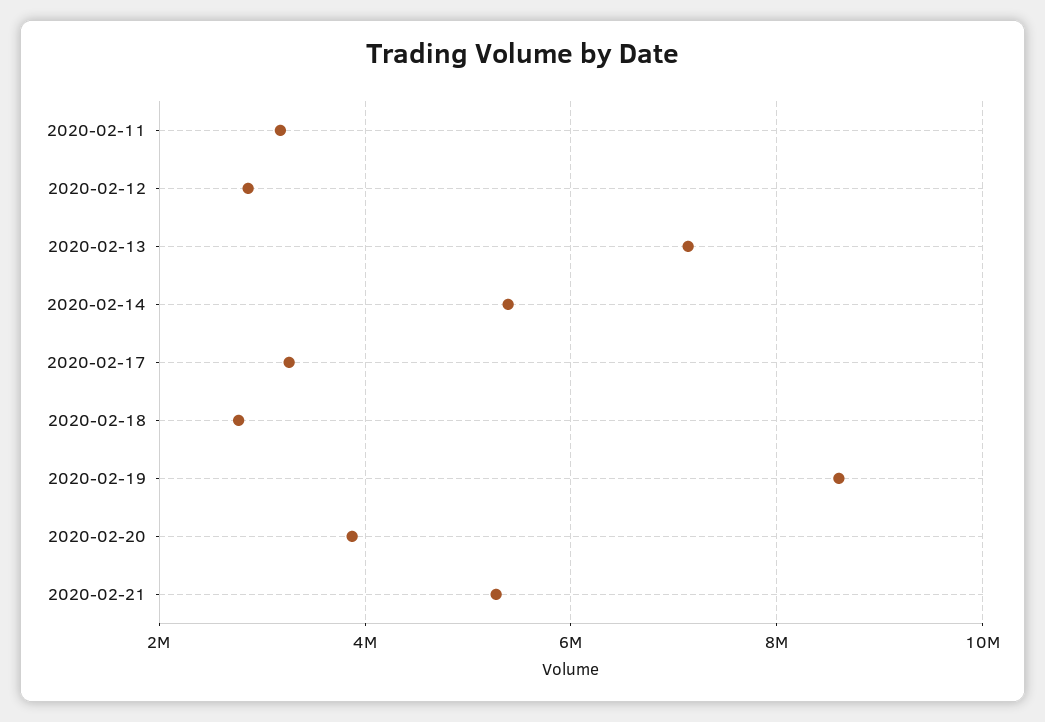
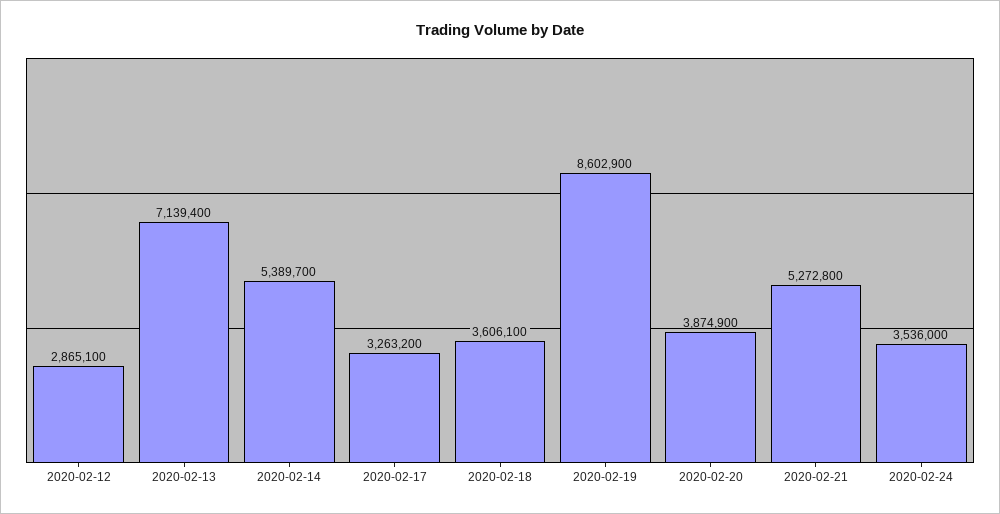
2020-02-11: 3200000 -> none
2020-02-18: 2800000 -> 3606100
2020-02-24: none -> 3536000

